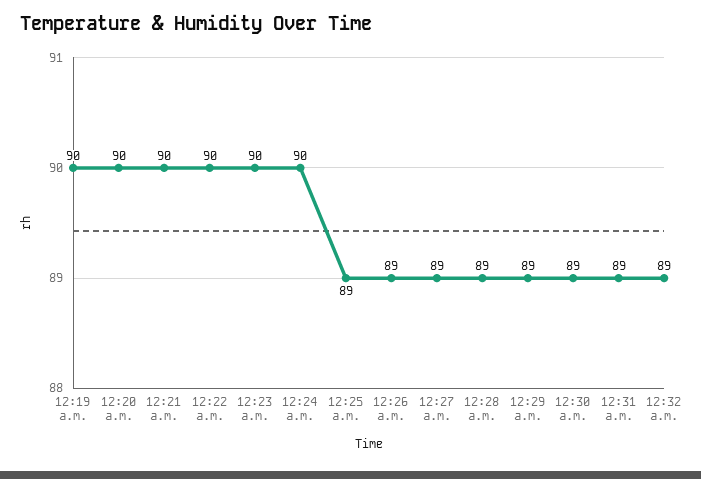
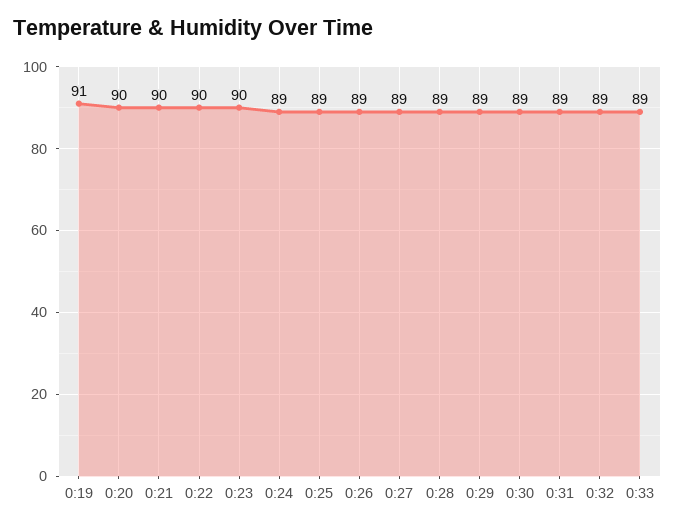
12:19 a.m.: 90 -> 91
12:24 a.m.: 90 -> 89
0:33: none -> 89

